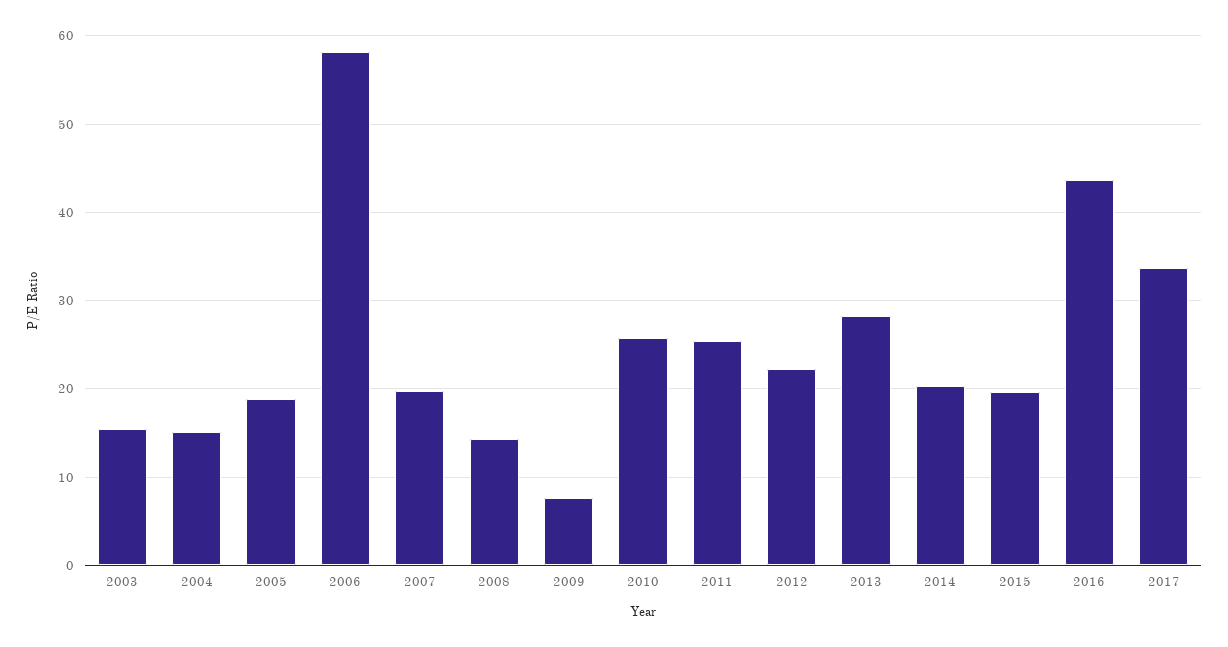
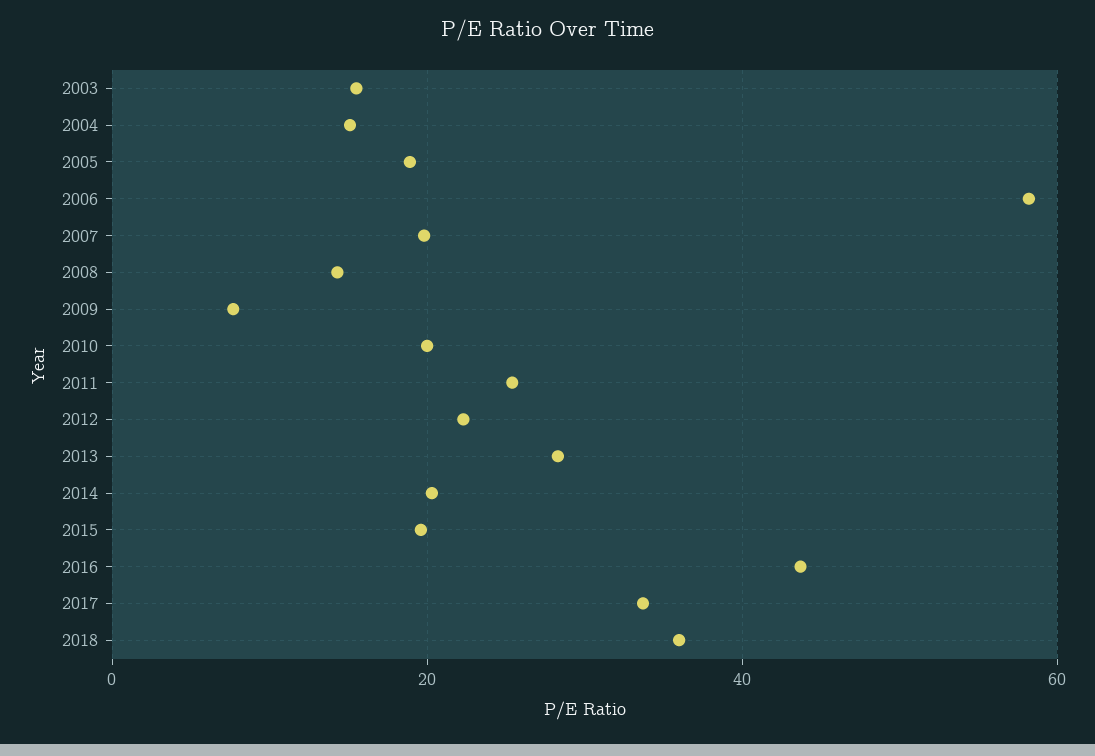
2010: 26 -> 20
2018: none -> 36

